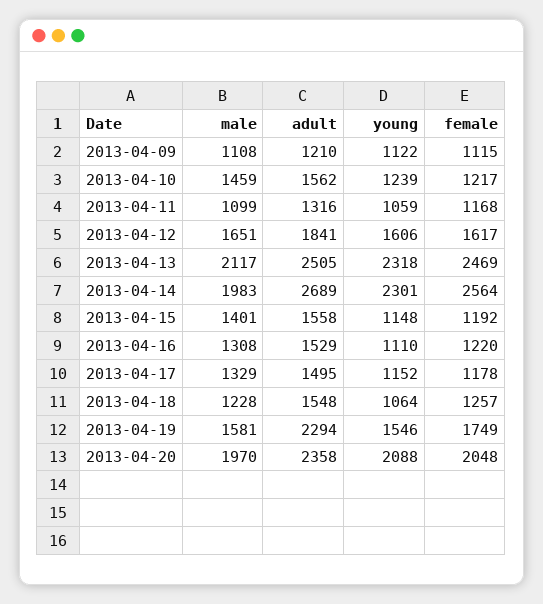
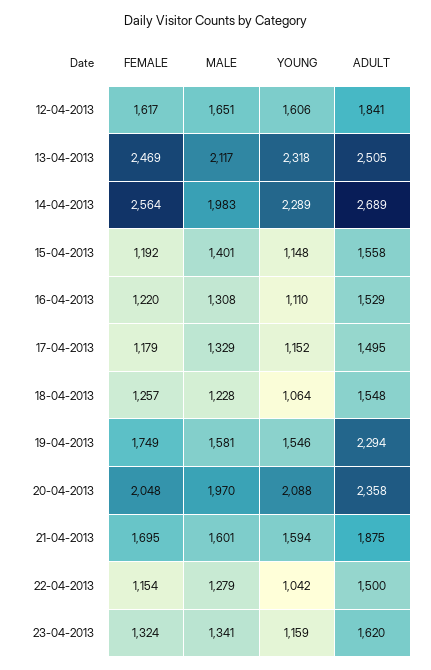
male, 2013-04-09: 1108 -> none
adult, 2013-04-09: 1210 -> none
young, 2013-04-09: 1122 -> none
female, 2013-04-09: 1115 -> none
male, 2013-04-10: 1459 -> none
adult, 2013-04-10: 1562 -> none
young, 2013-04-10: 1239 -> none
female, 2013-04-10: 1217 -> none
male, 2013-04-11: 1099 -> none
adult, 2013-04-11: 1316 -> none
young, 2013-04-11: 1059 -> none
female, 2013-04-11: 1168 -> none
young, 2013-04-14: 2301 -> 2289
female, 2013-04-17: 1178 -> 1179
female, 21-04-2013: none -> 1695
male, 21-04-2013: none -> 1601
young, 21-04-2013: none -> 1594
adult, 21-04-2013: none -> 1875
female, 22-04-2013: none -> 1154
male, 22-04-2013: none -> 1279
young, 22-04-2013: none -> 1042
adult, 22-04-2013: none -> 1500
female, 23-04-2013: none -> 1324
male, 23-04-2013: none -> 1341
young, 23-04-2013: none -> 1159
adult, 23-04-2013: none -> 1620

